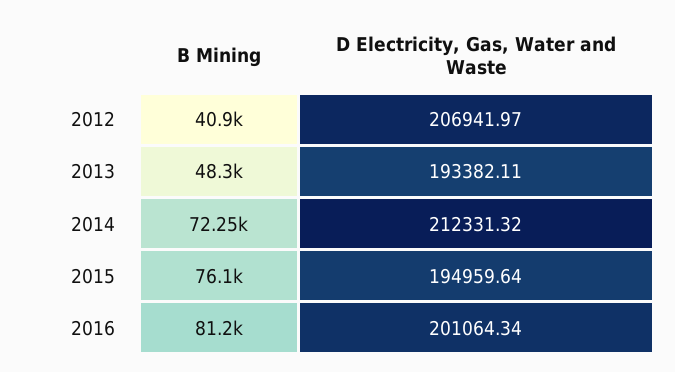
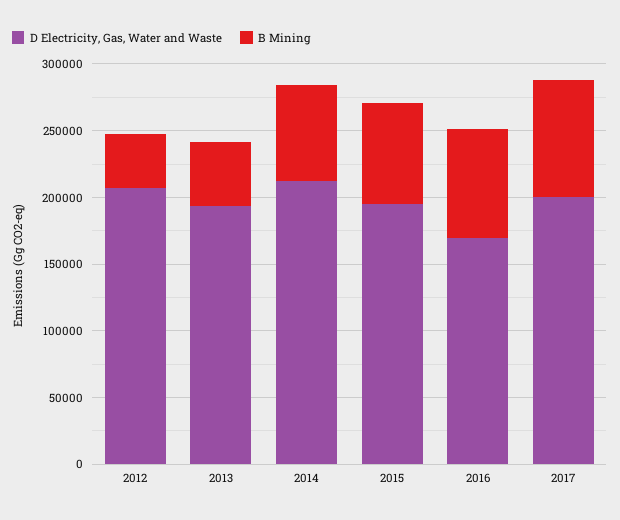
D Electricity, Gas, Water and Waste, 2016: 201064.34 -> 170000
D Electricity, Gas, Water and Waste, 2017: none -> 200000
B Mining, 2017: none -> 90000

